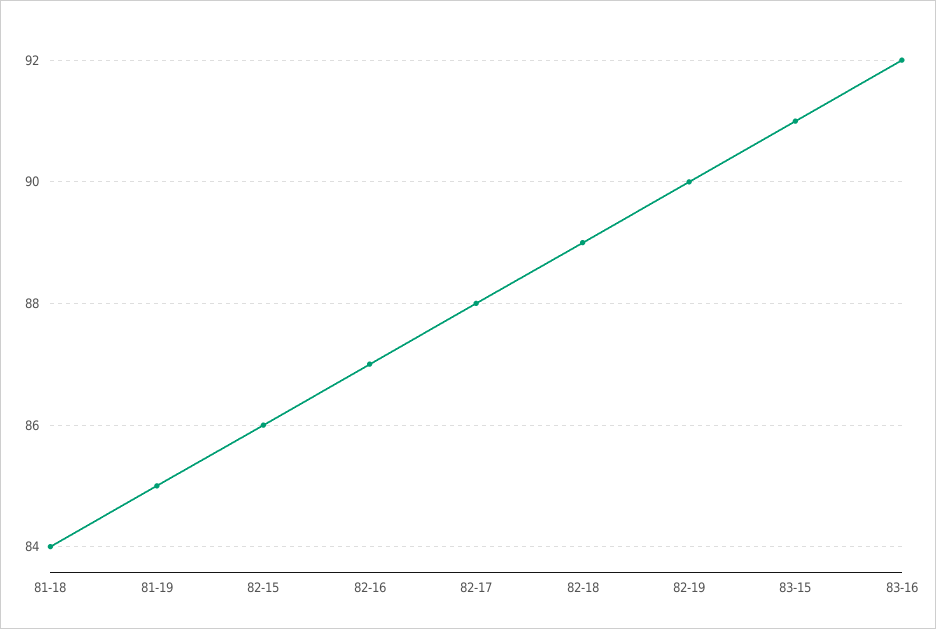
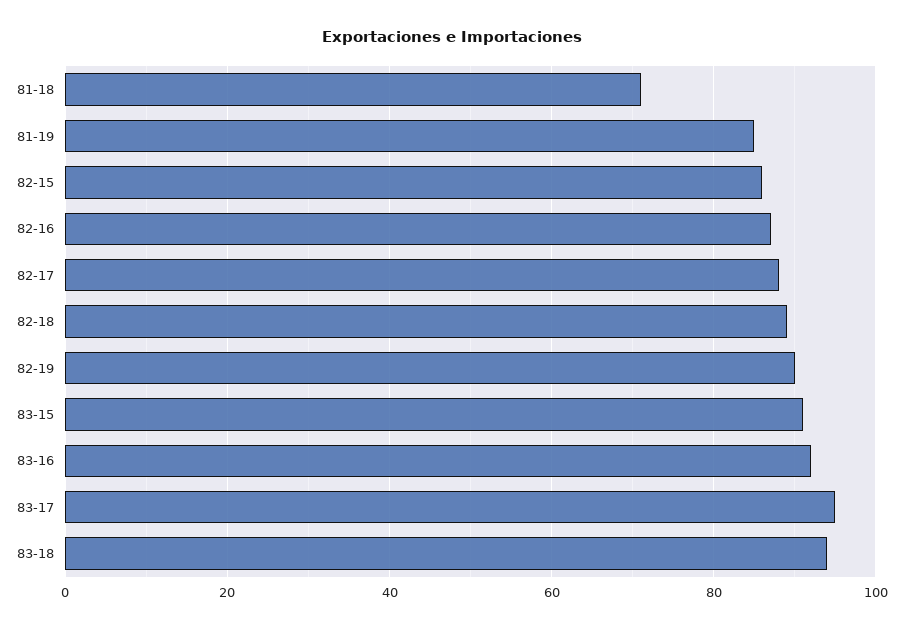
81-18: 84 -> 70
83-17: none -> 95
83-18: none -> 95

